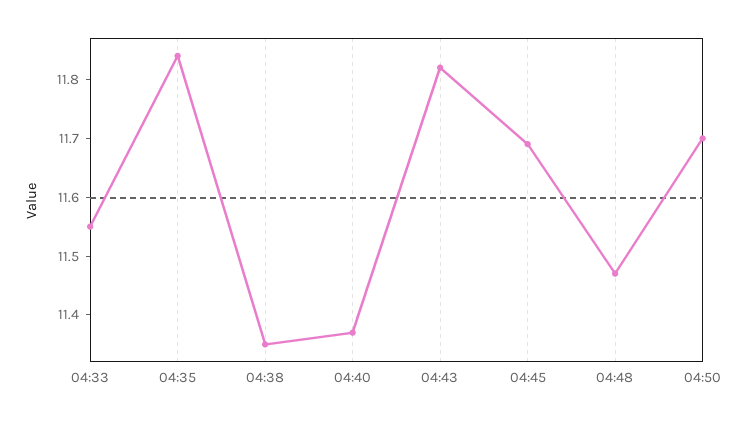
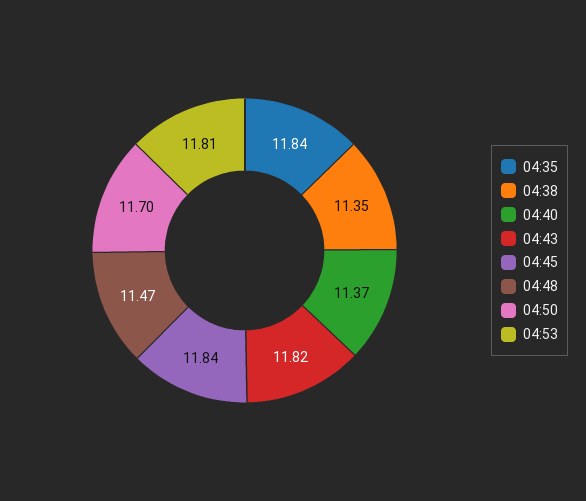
04:33: 11.55 -> none
04:45: 11.7 -> 11.84
04:53: none -> 11.81

